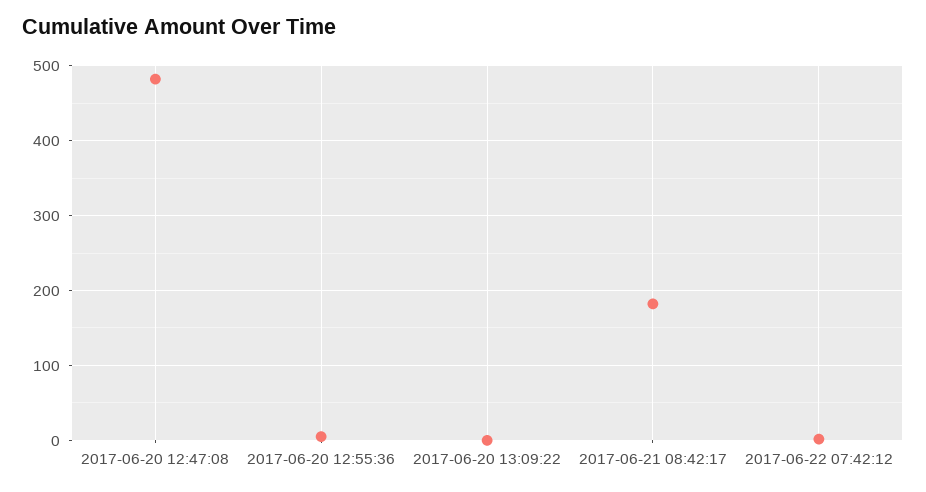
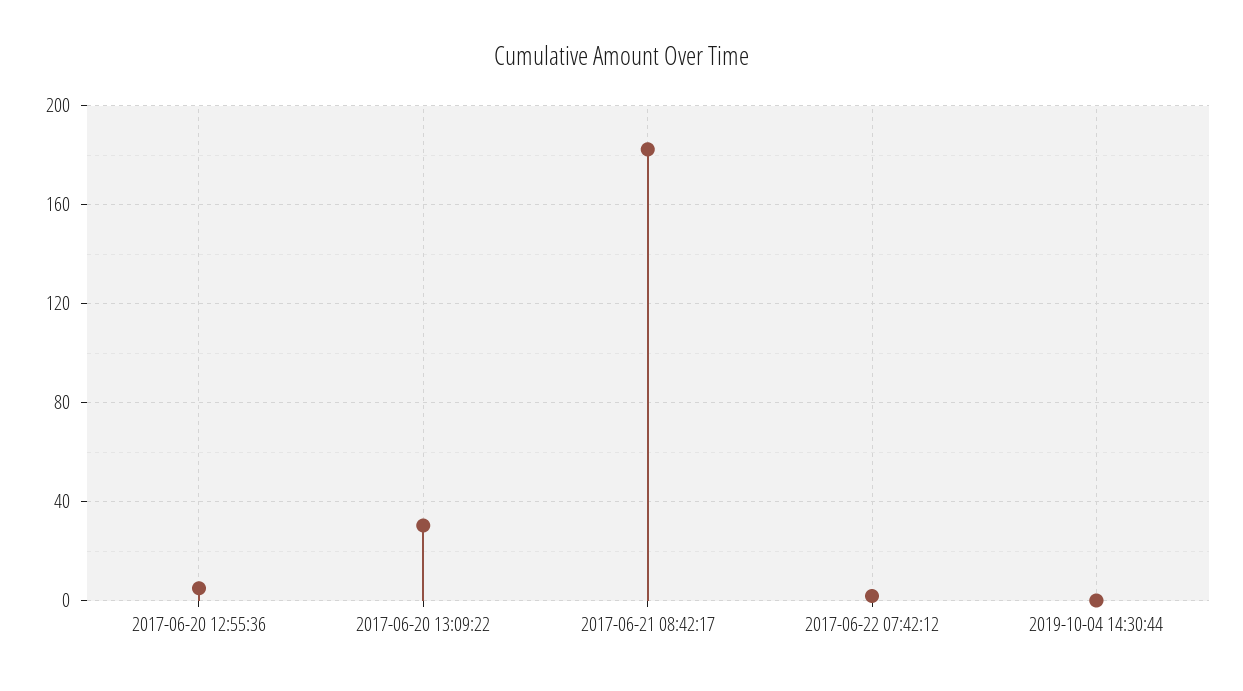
2017-06-20 12:47:08: 480 -> none
2017-06-20 13:09:22: 0 -> 30
2019-10-04 14:30:44: none -> 0

